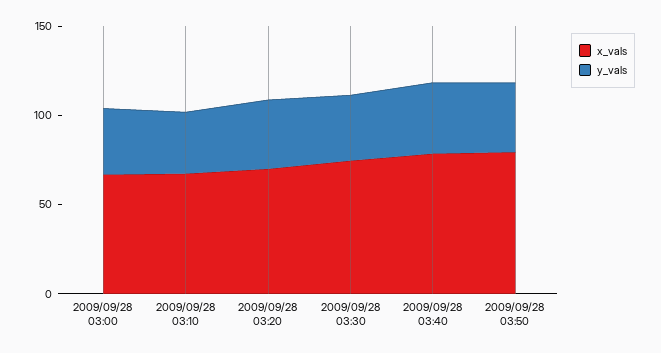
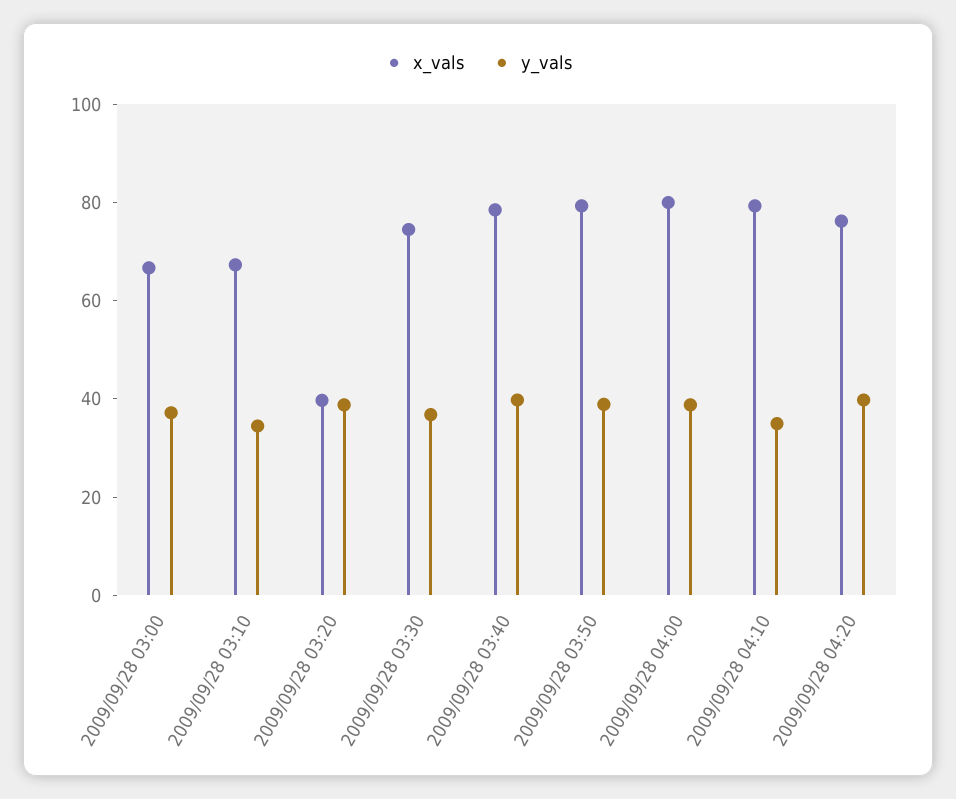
x_vals, 2009/09/28 03:20: 70 -> 40
x_vals, 2009/09/28 04:00: none -> 80
y_vals, 2009/09/28 04:00: none -> 40
x_vals, 2009/09/28 04:10: none -> 80
y_vals, 2009/09/28 04:10: none -> 35
x_vals, 2009/09/28 04:20: none -> 75
y_vals, 2009/09/28 04:20: none -> 40

